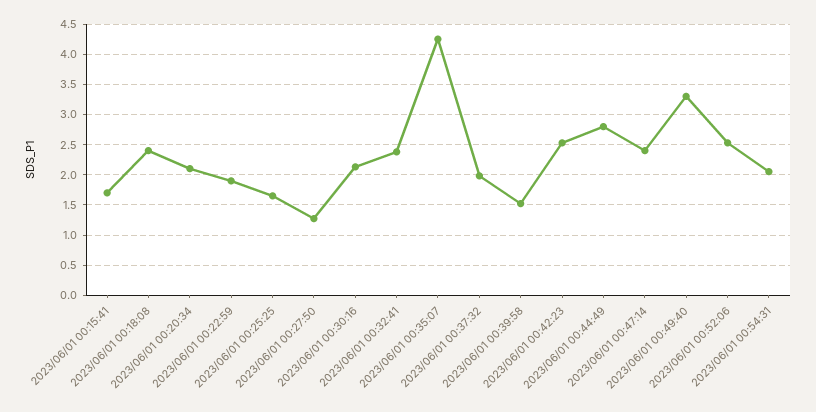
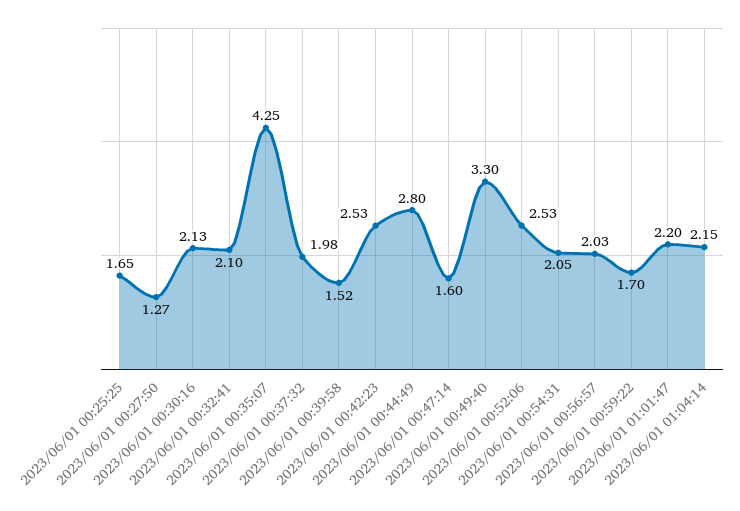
2023/06/01 00:15:41: 1.7 -> none
2023/06/01 00:18:08: 2.4 -> none
2023/06/01 00:20:34: 2.1 -> none
2023/06/01 00:22:59: 1.9 -> none
2023/06/01 00:32:41: 2.4 -> 2.1
2023/06/01 00:47:14: 2.4 -> 1.6
2023/06/01 00:56:57: none -> 2.03
2023/06/01 00:59:22: none -> 1.7
2023/06/01 01:01:47: none -> 2.2
2023/06/01 01:04:14: none -> 2.15

